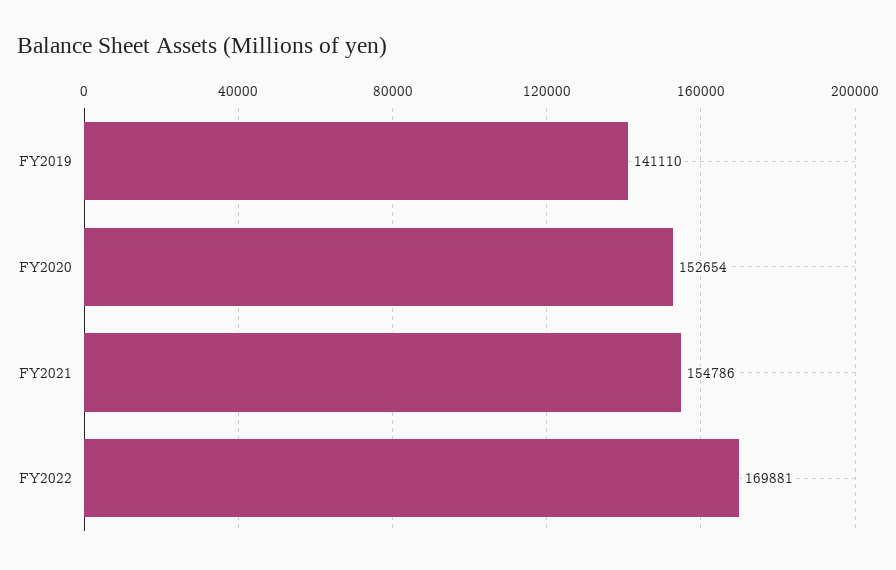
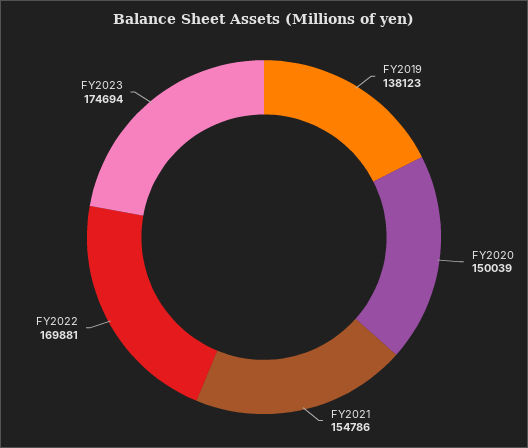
FY2019: 141110 -> 138123
FY2020: 152654 -> 150039
FY2023: none -> 174694

